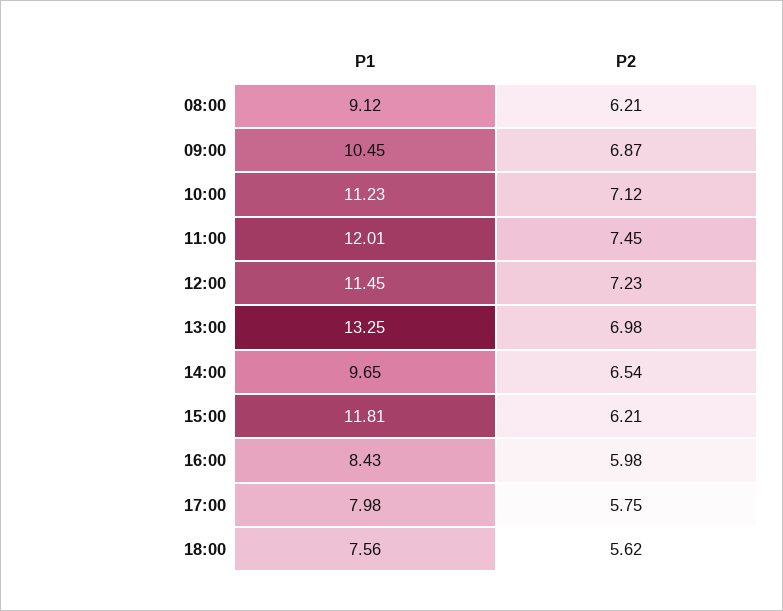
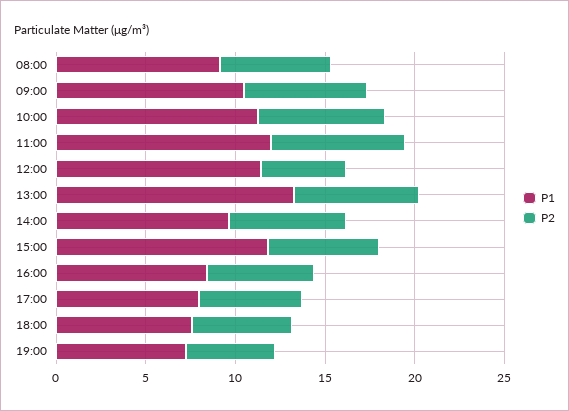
P2, 12:00: 7.23 -> 5
P1, 19:00: none -> 7
P2, 19:00: none -> 5

